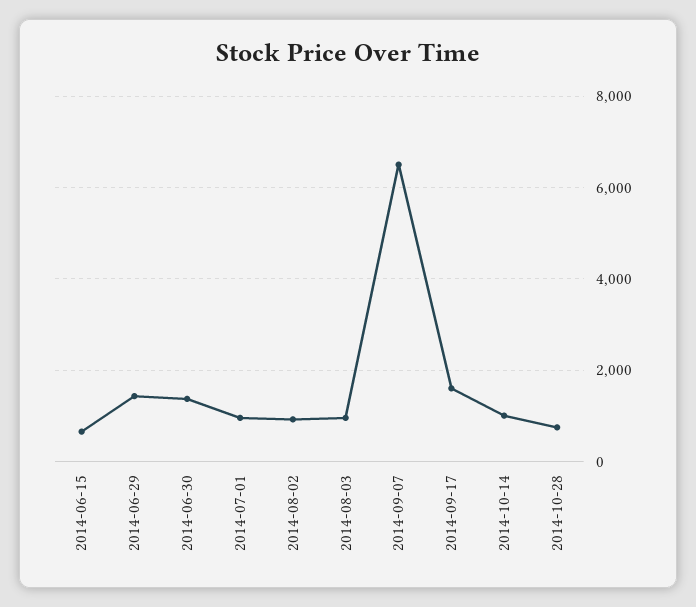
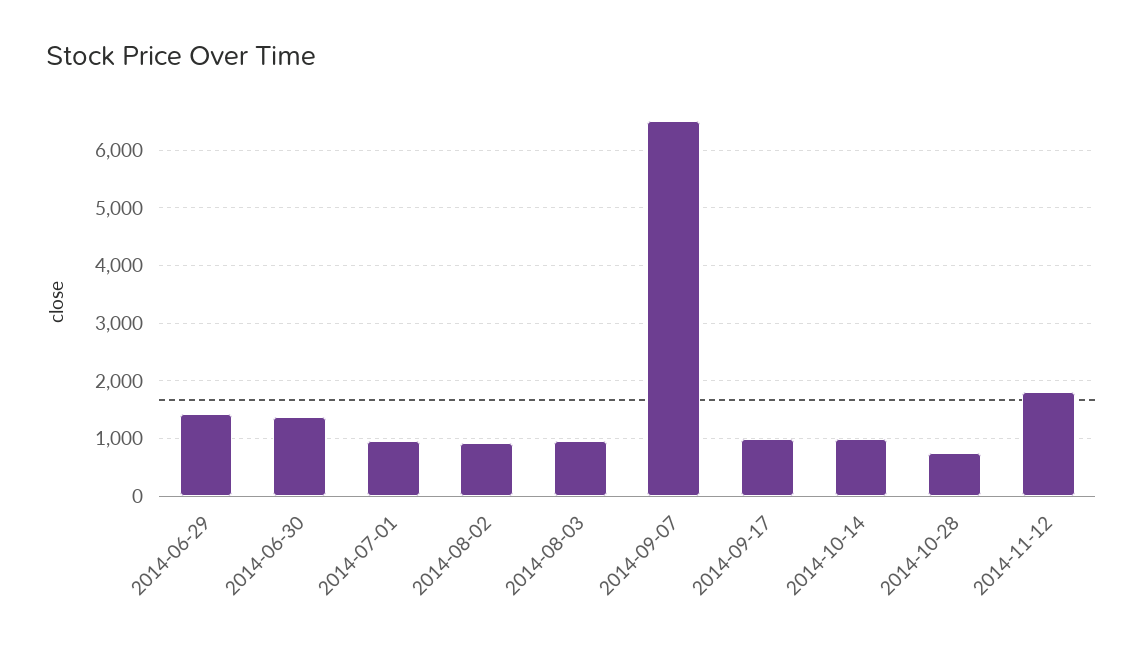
2014-06-15: 600 -> none
2014-09-17: 1600 -> 1000
2014-11-12: none -> 1800

